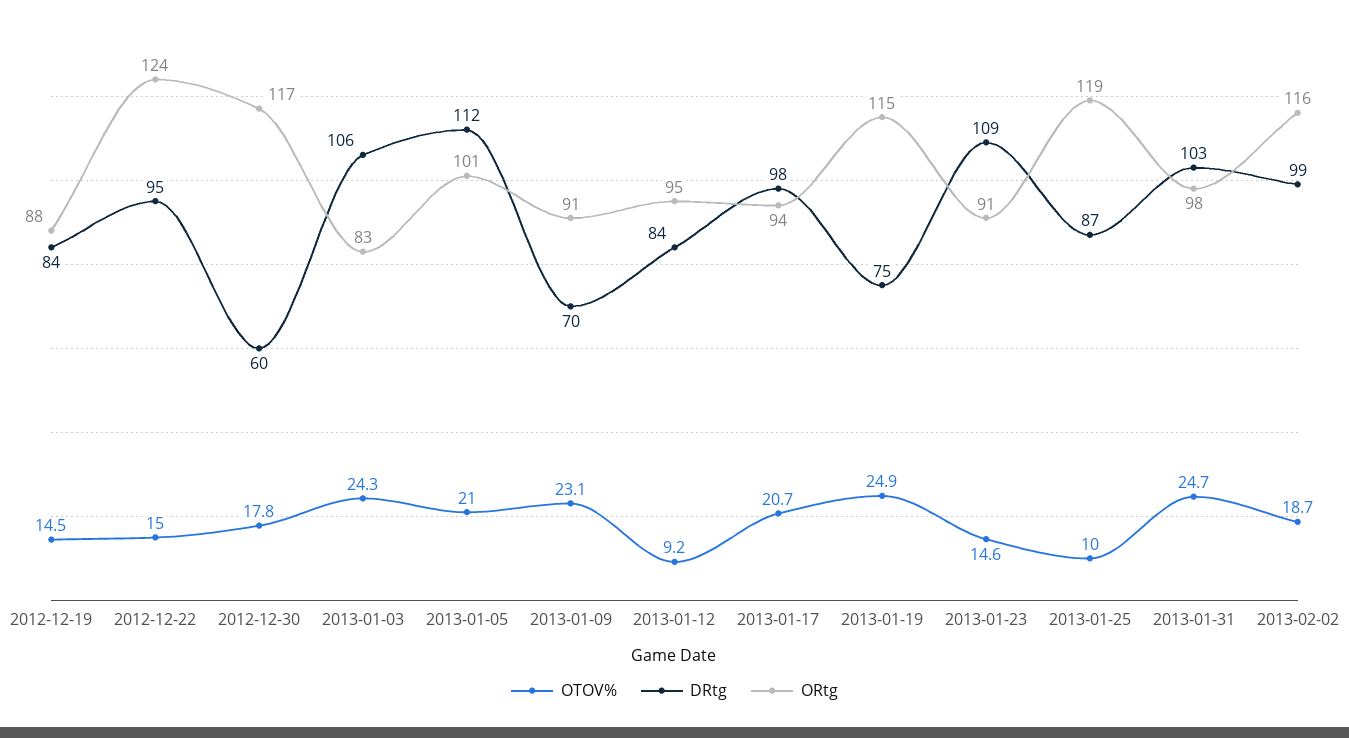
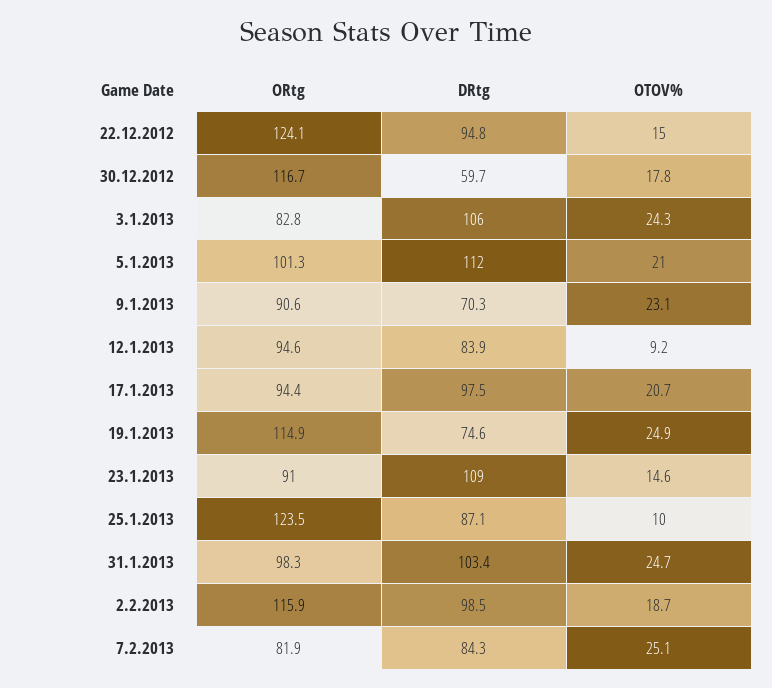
OTOV%, 2012-12-19: 14.5 -> none
DRtg, 2012-12-19: 84 -> none
ORtg, 2012-12-19: 88 -> none
ORtg, 2013-01-25: 119 -> 123.5
ORtg, 7.2.2013: none -> 81.9
DRtg, 7.2.2013: none -> 84.3
OTOV%, 7.2.2013: none -> 25.1

